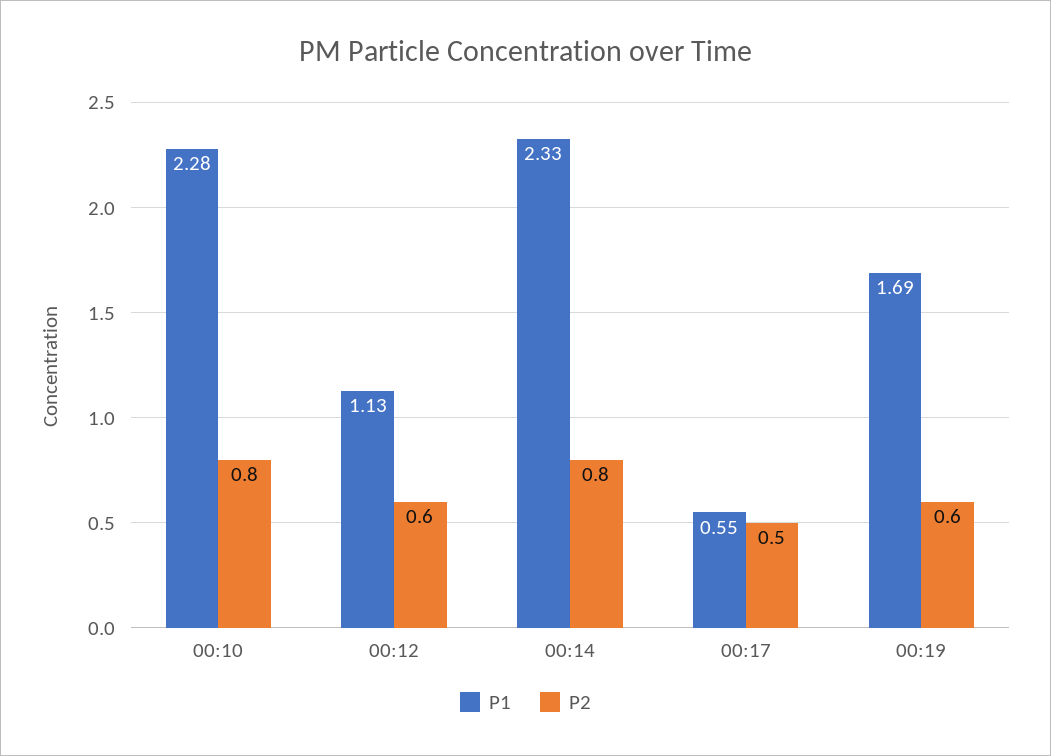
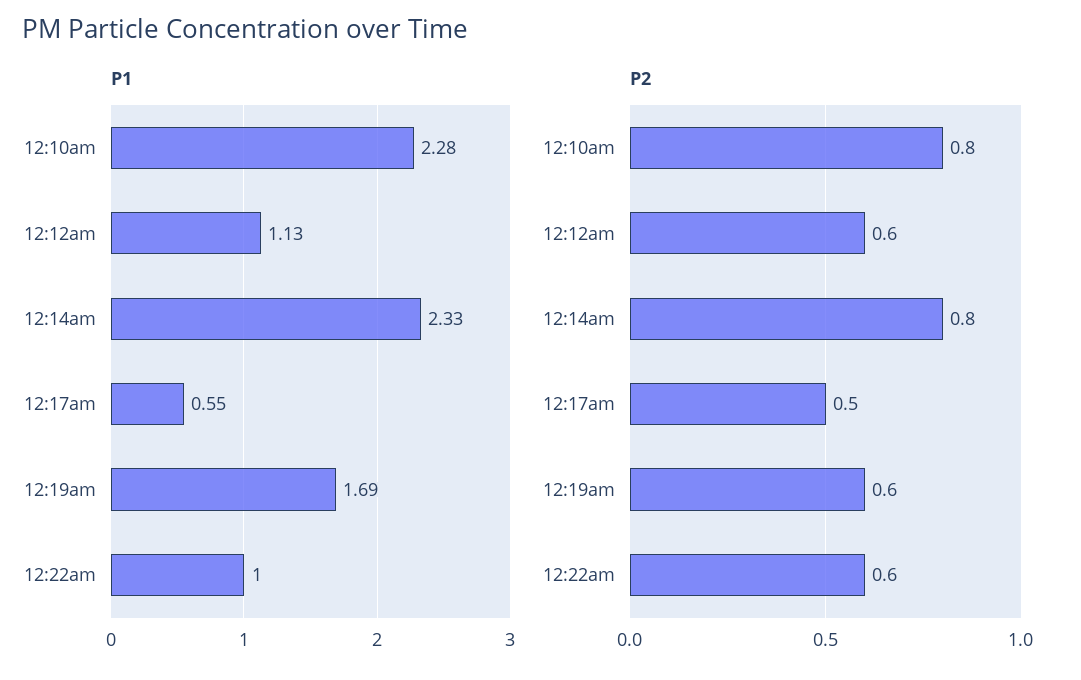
P1, 12:22am: none -> 1
P2, 12:22am: none -> 0.6

